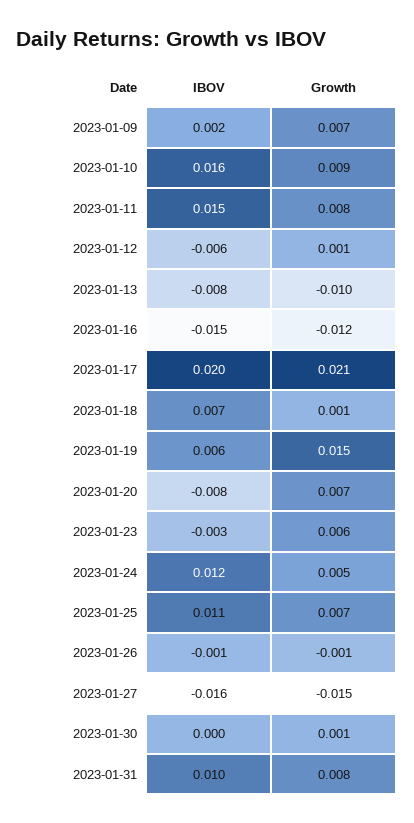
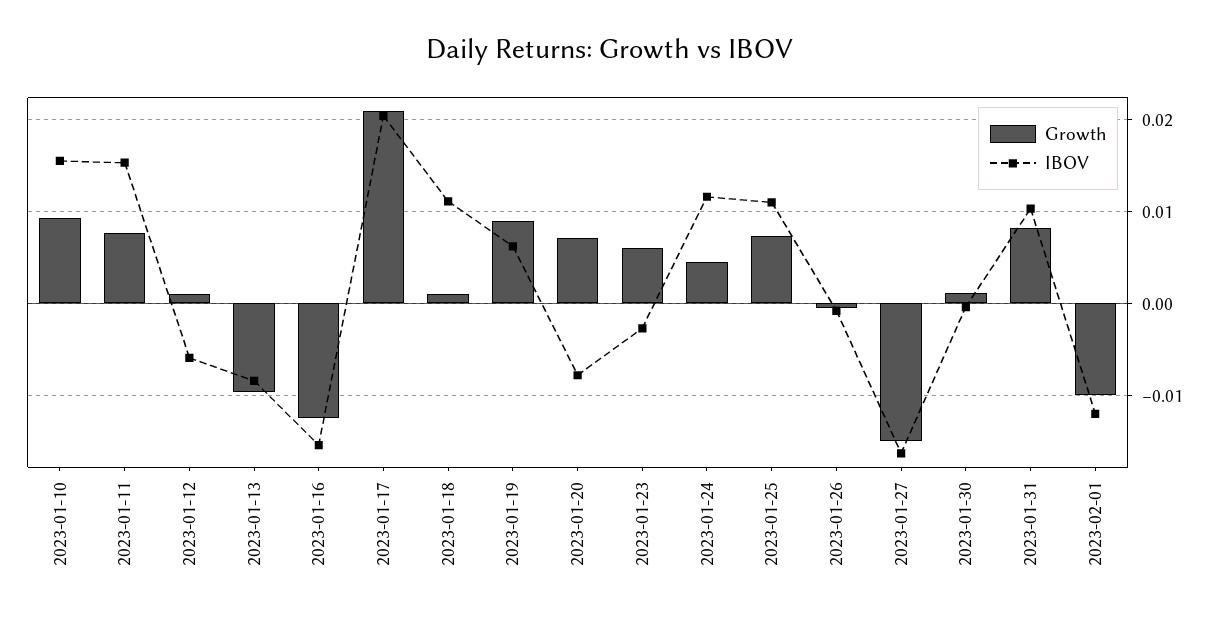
IBOV, 2023-01-09: 0.002 -> none
Growth, 2023-01-09: 0.007 -> none
IBOV, 2023-01-18: 0.007 -> 0.011
Growth, 2023-01-19: 0.015 -> 0.009
Growth, 2023-02-01: none -> -0.01
IBOV, 2023-02-01: none -> -0.012

